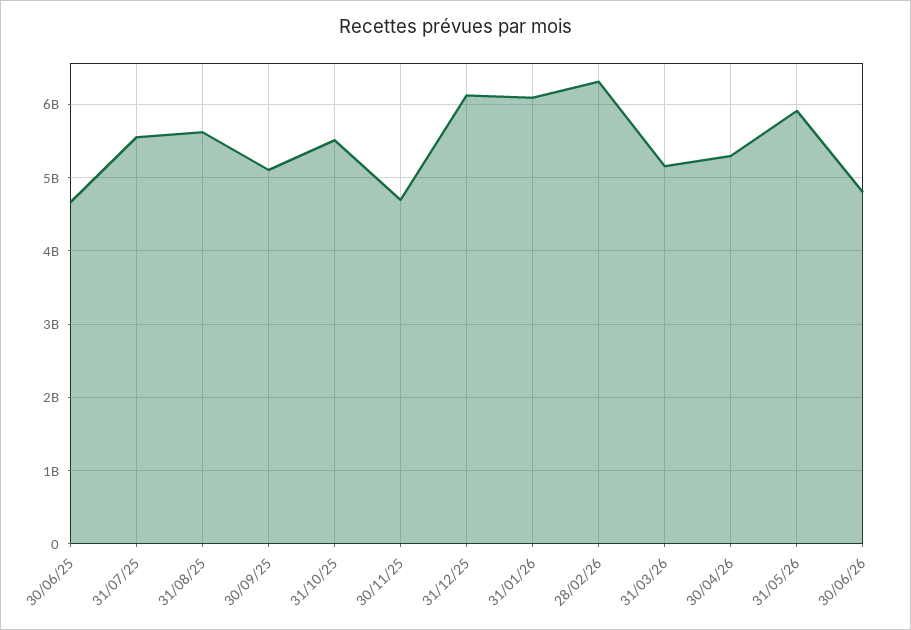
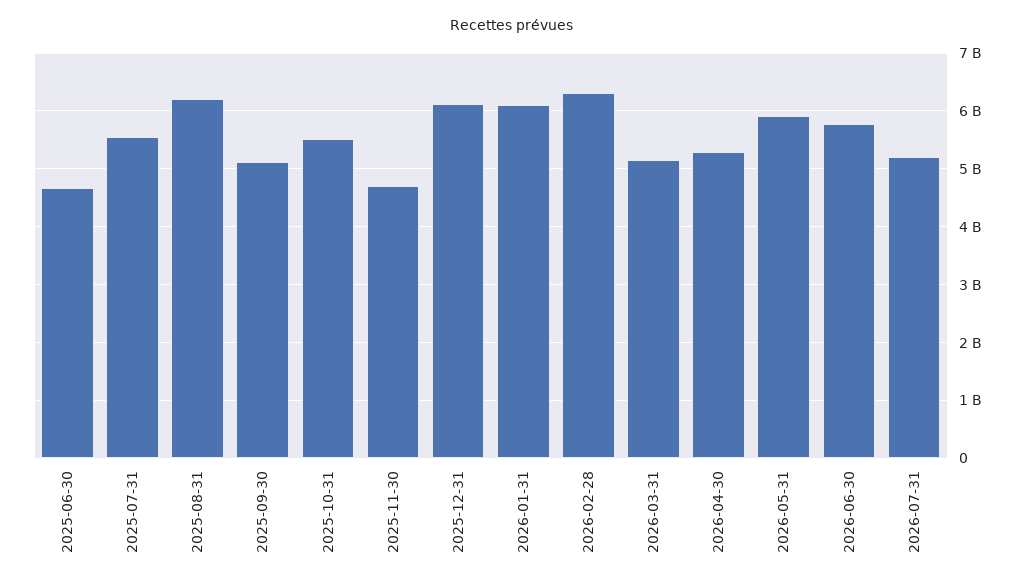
31/08/25: 5600000000 -> 6200000000
30/06/26: 4800000000 -> 5800000000
2026-07-31: none -> 5200000000

